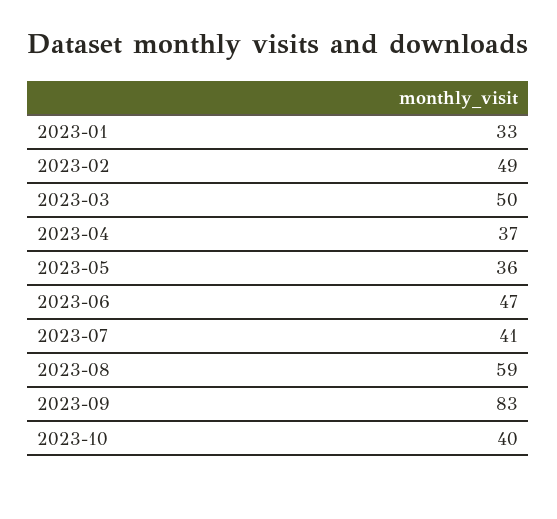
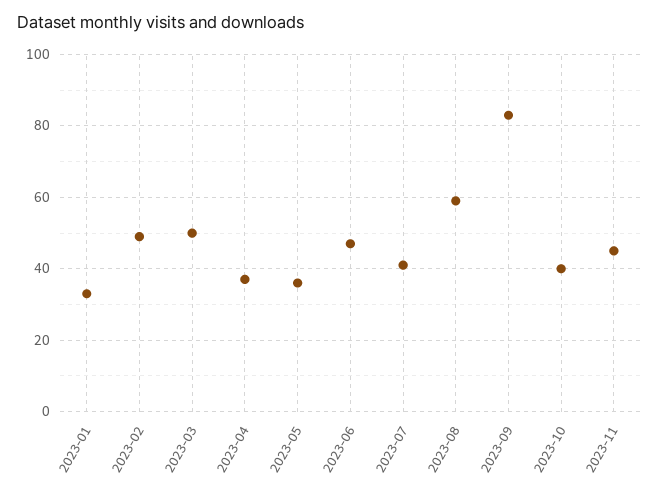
2023-11: none -> 45

